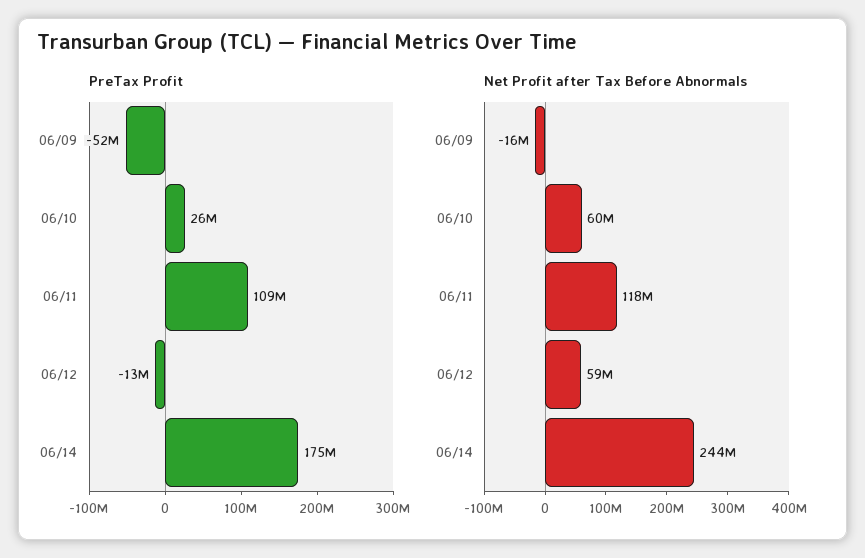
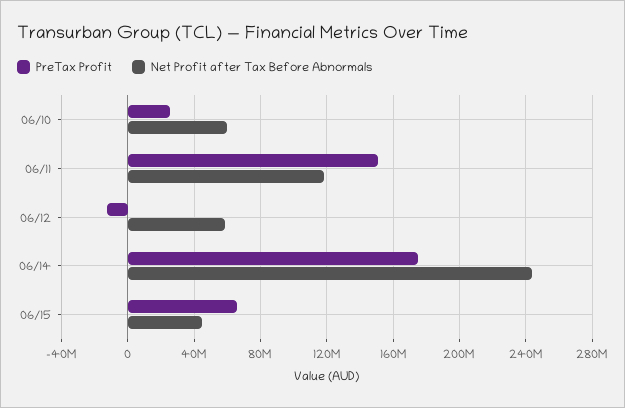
PreTax Profit, 06/09: -52000000 -> none
PreTax Profit, 06/11: 109000000 -> 150000000
Net Profit after Tax Before Abnormals, 06/09: -16000000 -> none
PreTax Profit, 06/15: none -> 65000000
Net Profit after Tax Before Abnormals, 06/15: none -> 45000000

